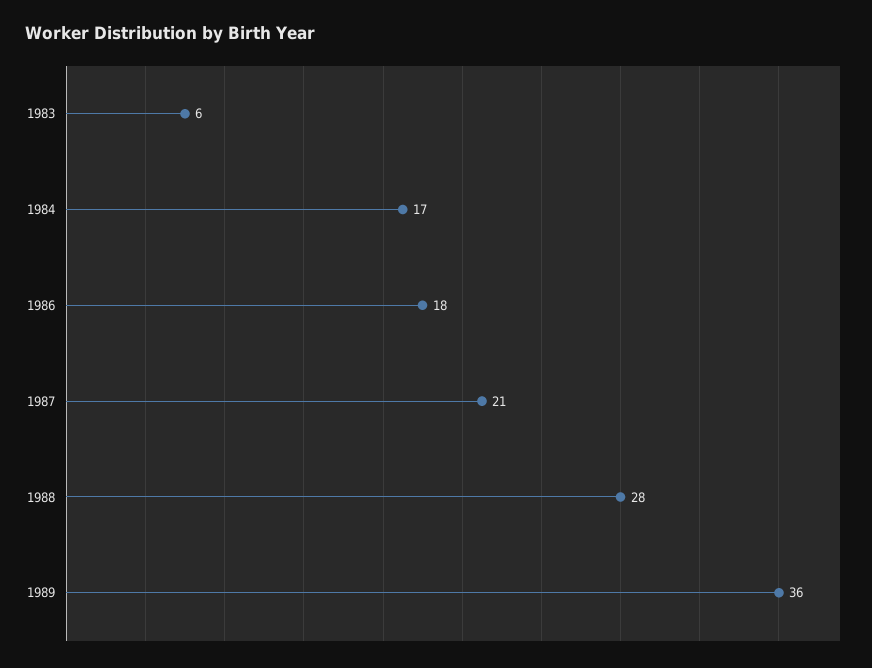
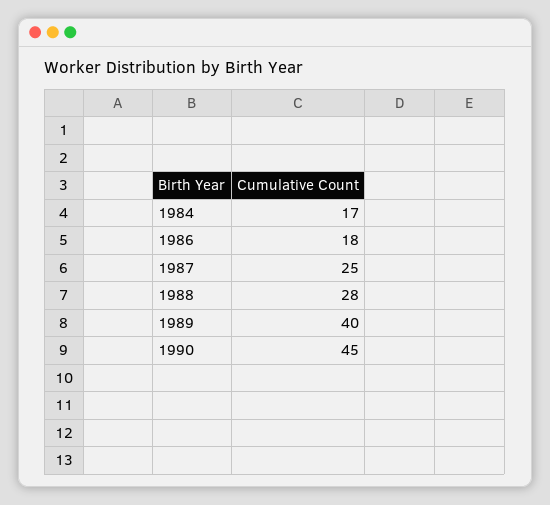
1983: 6 -> none
1987: 21 -> 25
1989: 36 -> 40
1990: none -> 45

